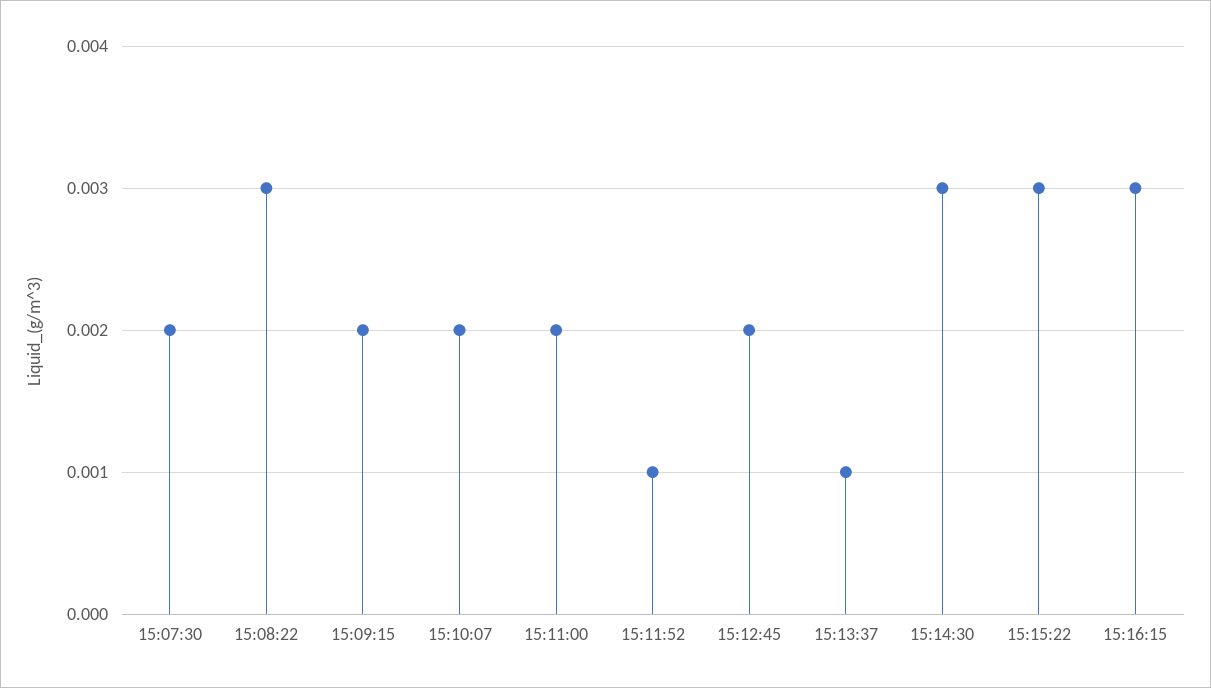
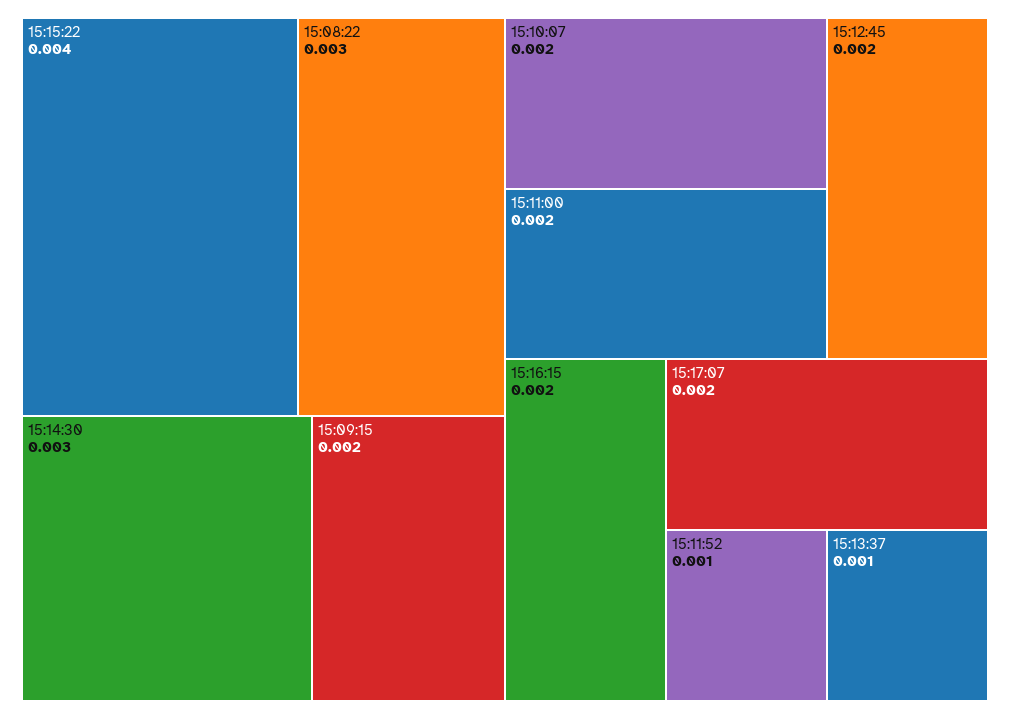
15:07:30: 0.002 -> none
15:15:22: 0.003 -> 0.004
15:16:15: 0.003 -> 0.002
15:17:07: none -> 0.002

